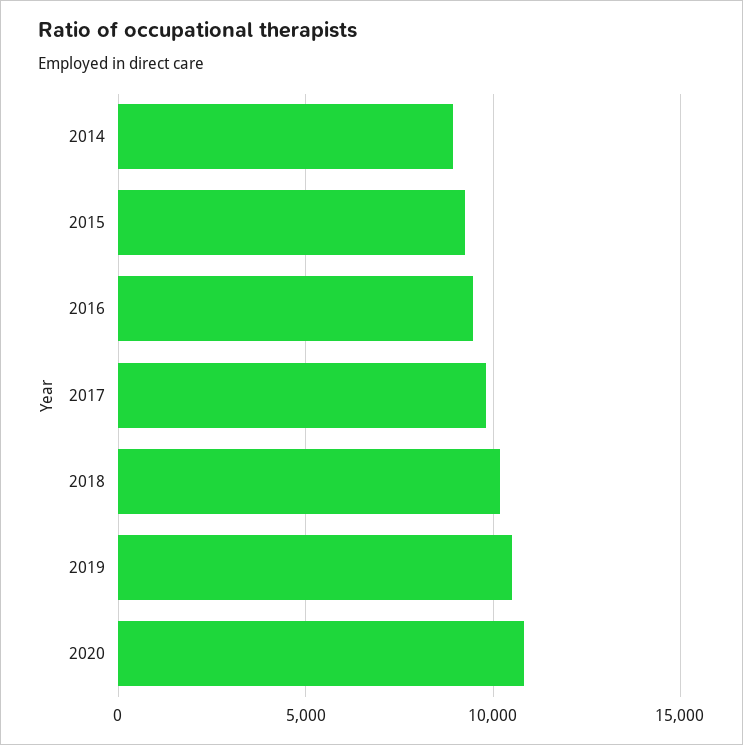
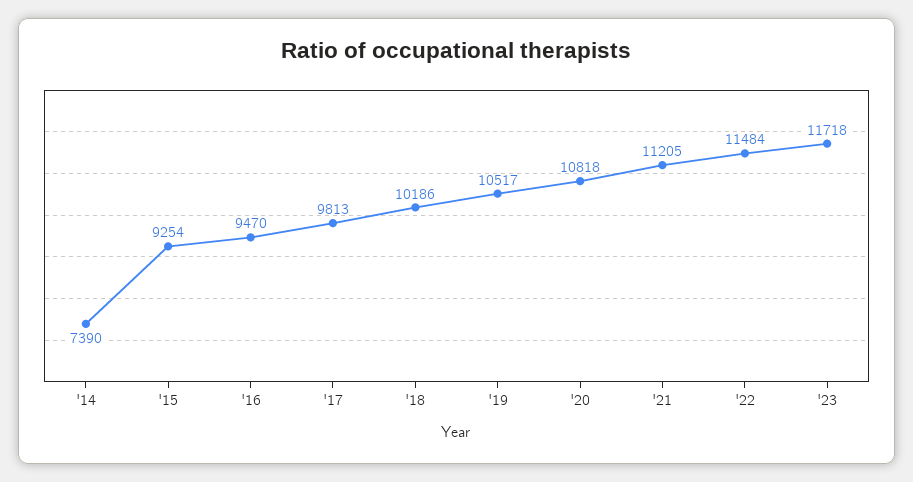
2014: 9000 -> 7390
'21: none -> 11205
'22: none -> 11484
'23: none -> 11718

